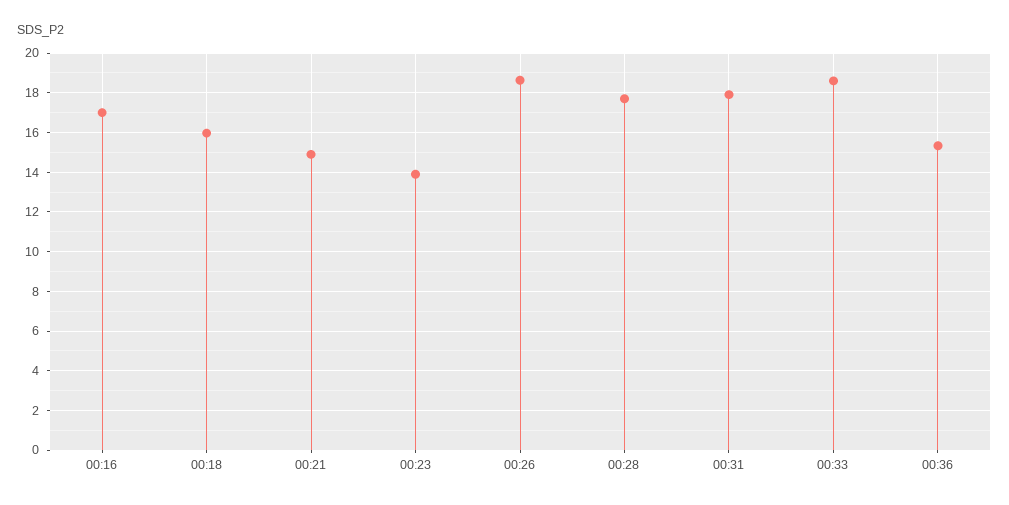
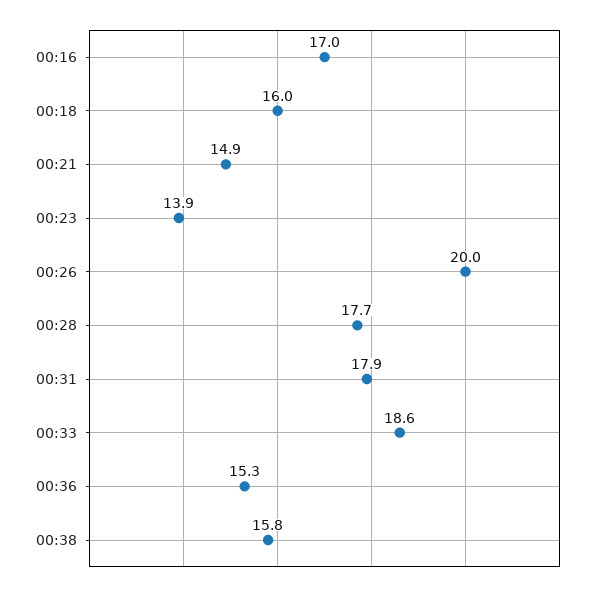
00:26: 18.5 -> 20
00:38: none -> 15.8

